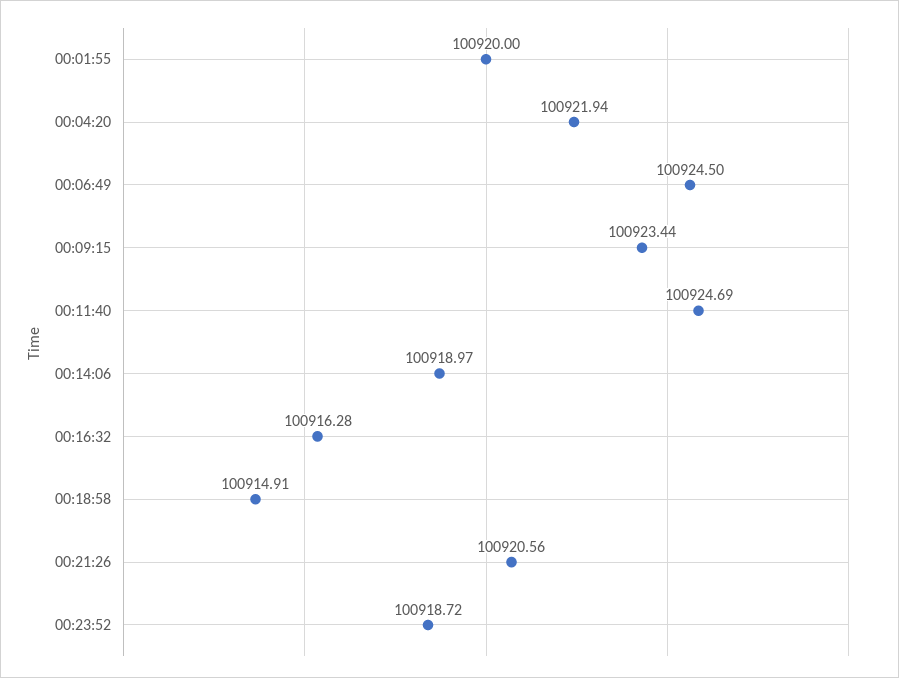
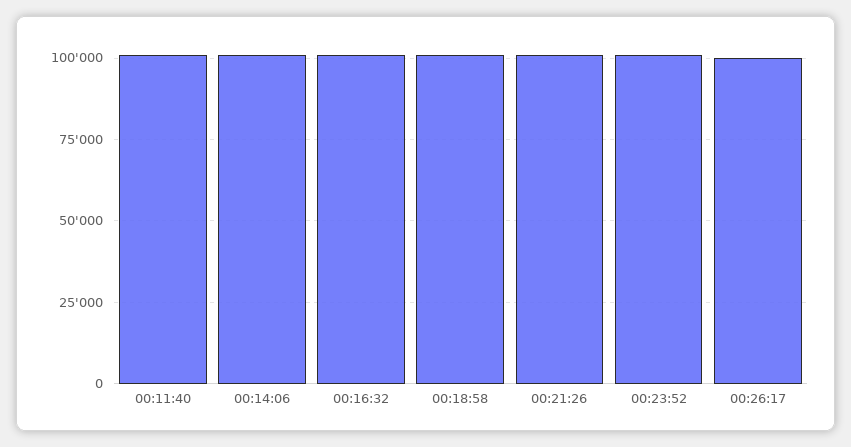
00:01:55: 100920 -> none
00:04:20: 100921.94 -> none
00:06:49: 100924.5 -> none
00:09:15: 100923.44 -> none
00:26:17: none -> 100000

